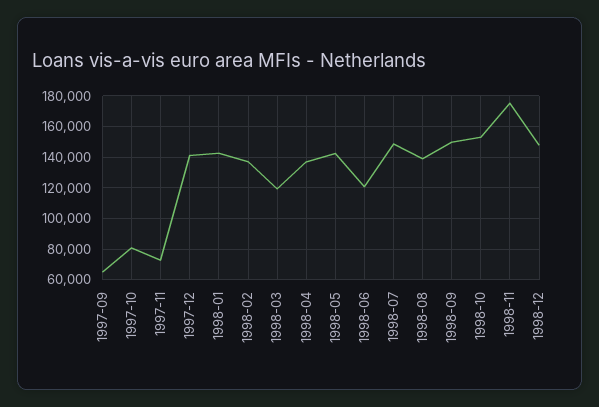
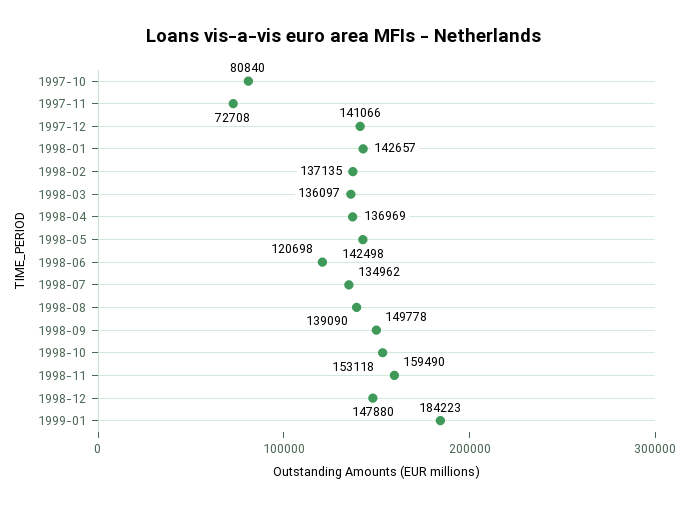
1997-09: 65000 -> none
1998-03: 120000 -> 136097
1998-07: 150000 -> 134962
1998-11: 175000 -> 159490
1999-01: none -> 184223

